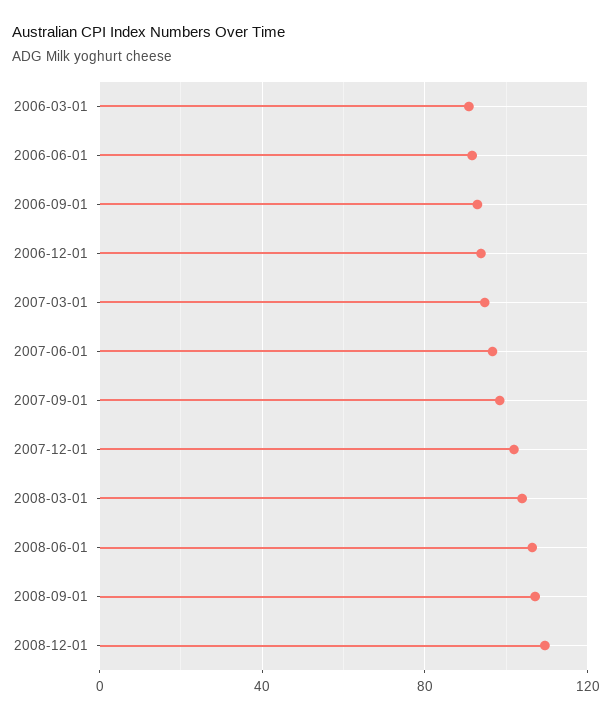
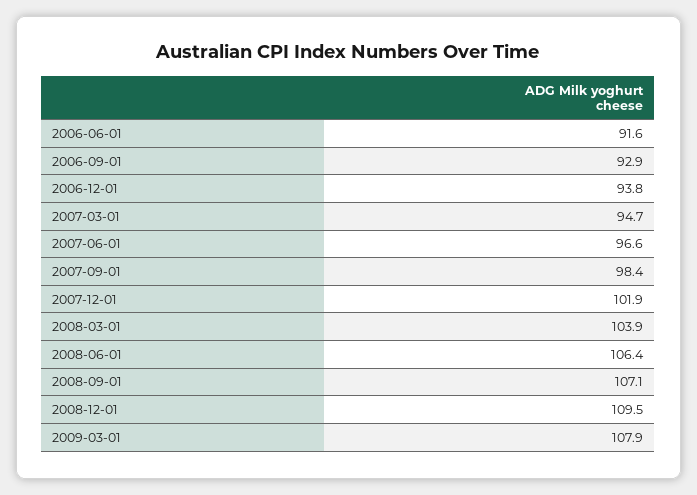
2006-03-01: 90 -> none
2009-03-01: none -> 107.9

